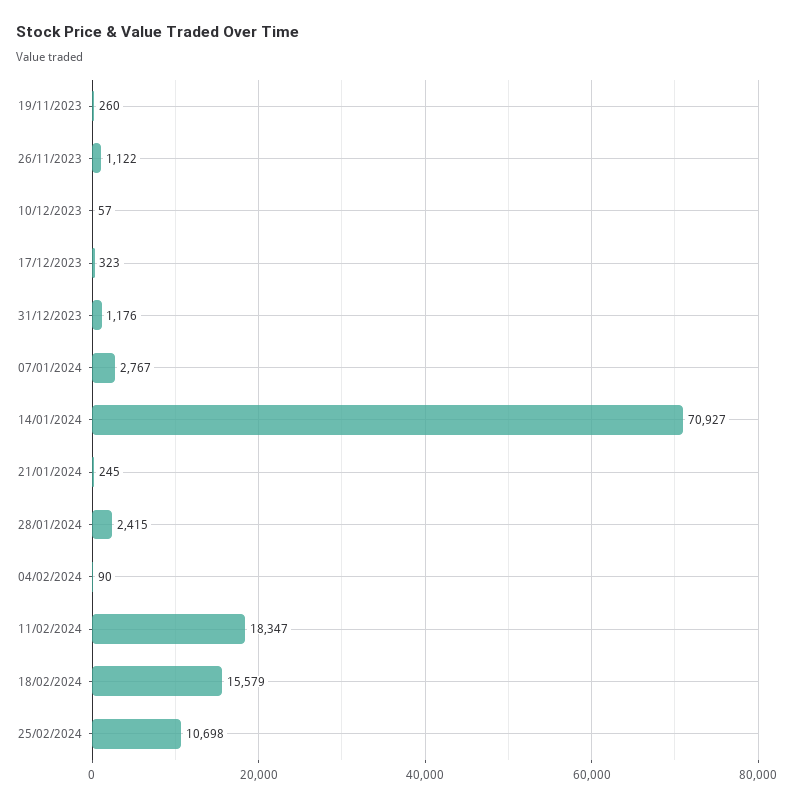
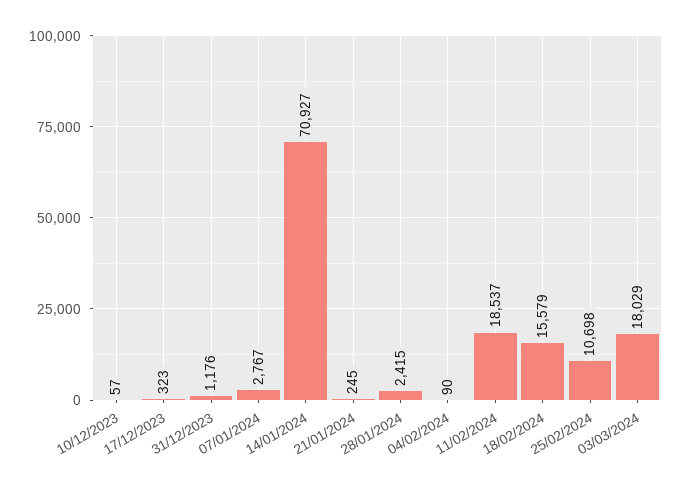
19/11/2023: 260 -> none
26/11/2023: 1122 -> none
11/02/2024: 18347 -> 18537
03/03/2024: none -> 18029

